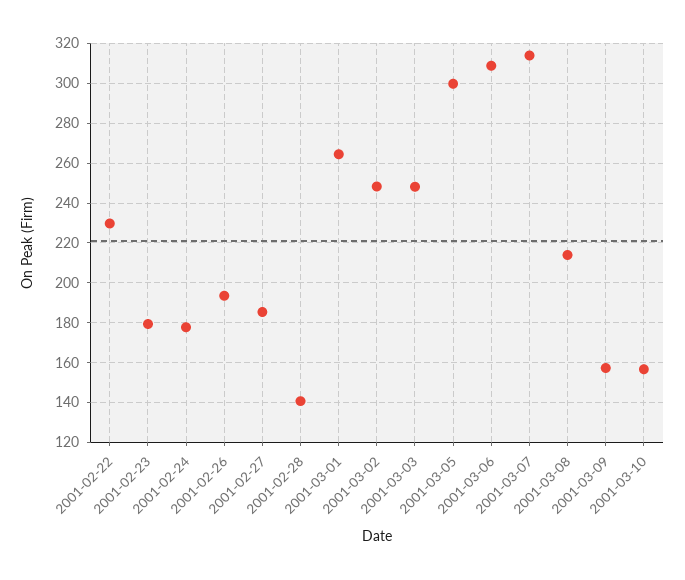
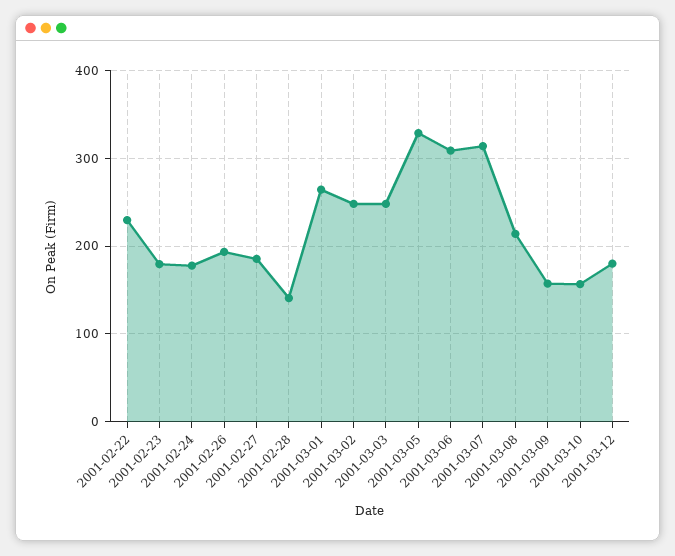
2001-03-05: 300 -> 330
2001-03-12: none -> 180

